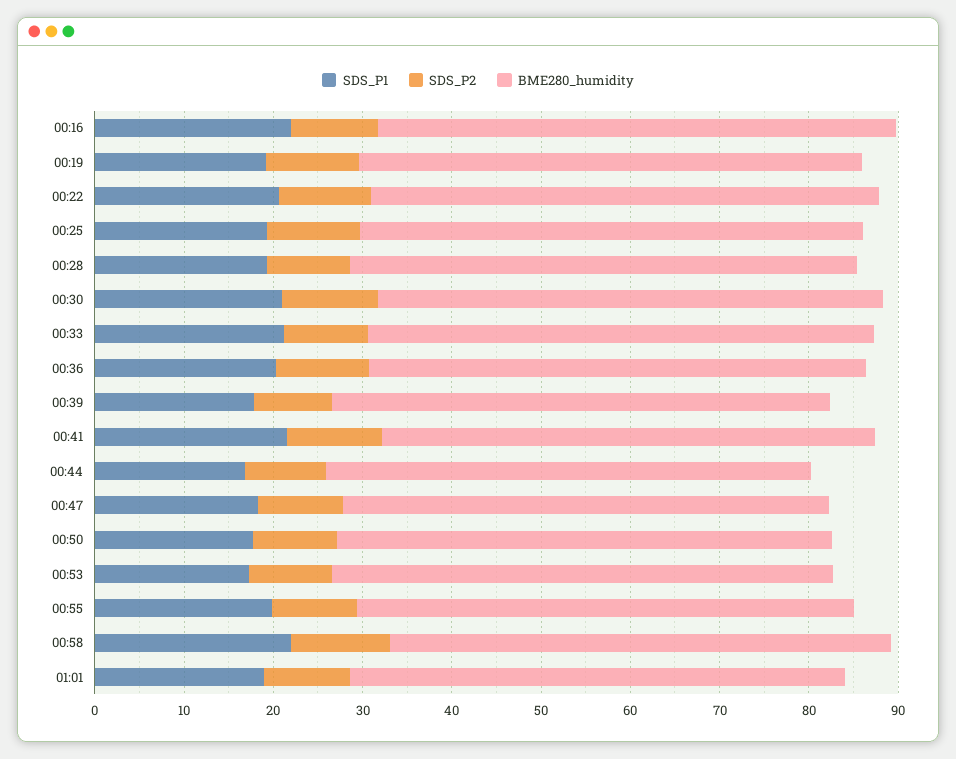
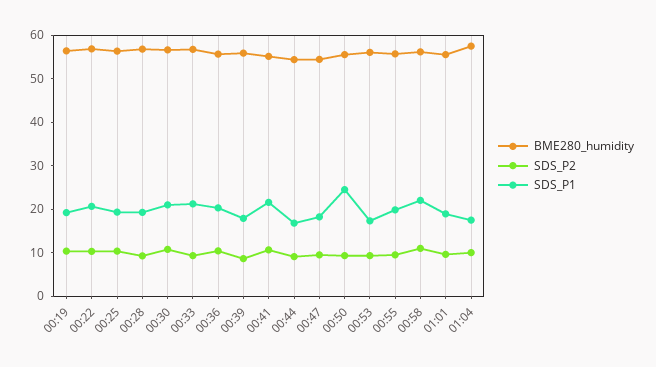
SDS_P1, 00:16: 22 -> none
SDS_P2, 00:16: 10 -> none
BME280_humidity, 00:16: 58 -> none
SDS_P1, 00:50: 18 -> 24
BME280_humidity, 01:04: none -> 58
SDS_P2, 01:04: none -> 10
SDS_P1, 01:04: none -> 18

